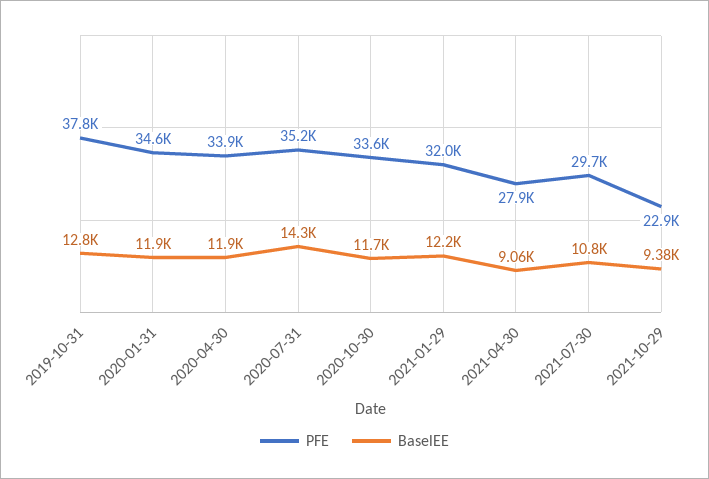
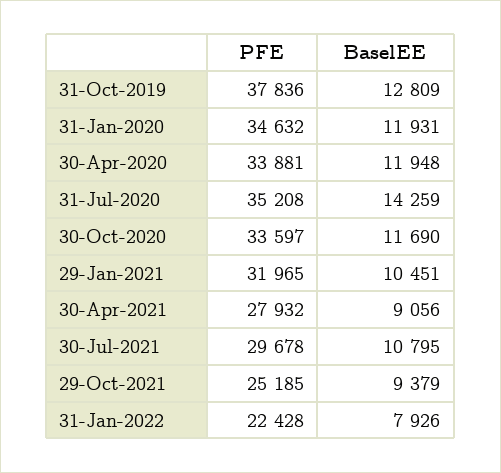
BaselEE, 2021-01-29: 12200 -> 10451
PFE, 2021-10-29: 22900 -> 25185
PFE, 31-Jan-2022: none -> 22428
BaselEE, 31-Jan-2022: none -> 7926

